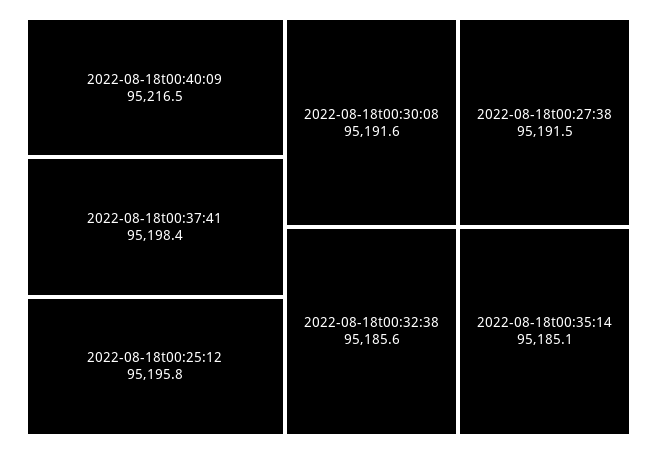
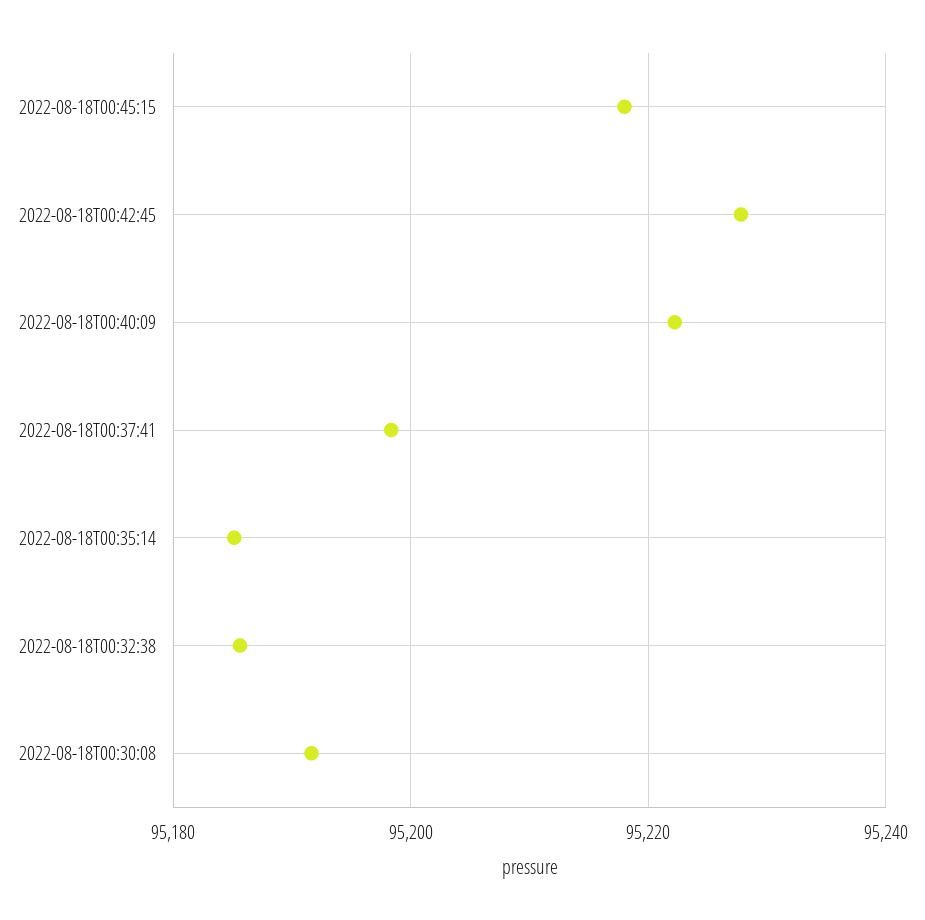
2022-08-18t00:40:09: 95216.5 -> 95222
2022-08-18t00:25:12: 95195.8 -> none
2022-08-18t00:27:38: 95191.5 -> none
2022-08-18T00:45:15: none -> 95218
2022-08-18T00:42:45: none -> 95228

